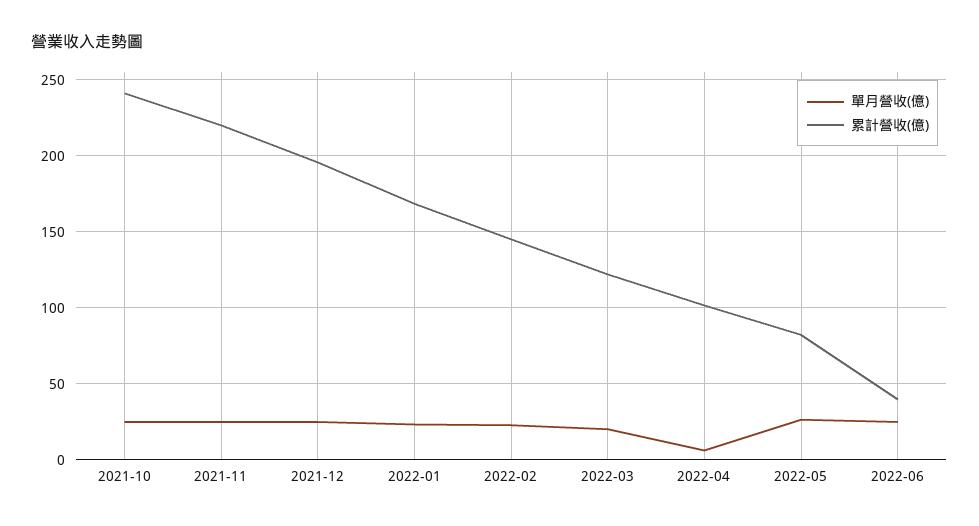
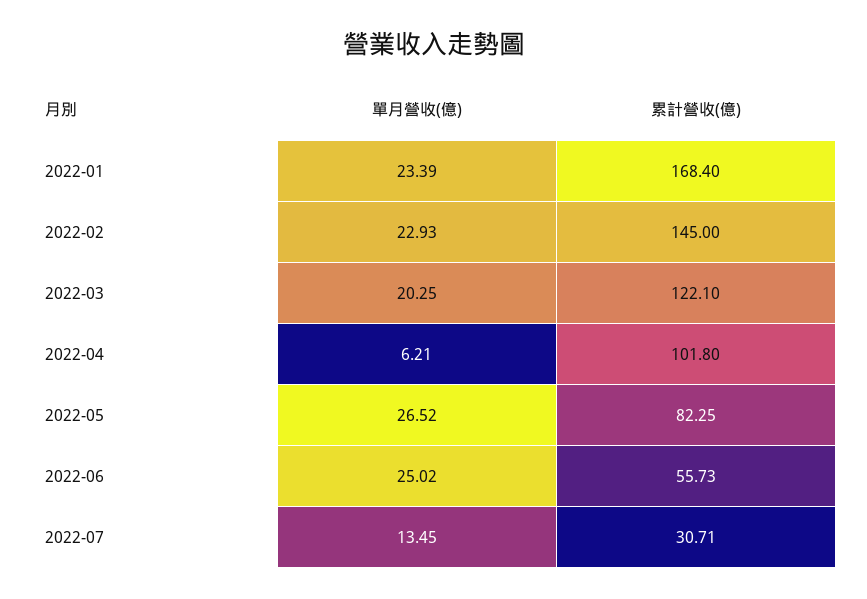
單月營收(億), 2021-10: 25 -> none
累計營收(億), 2021-10: 240 -> none
單月營收(億), 2021-11: 25 -> none
累計營收(億), 2021-11: 220 -> none
單月營收(億), 2021-12: 25 -> none
累計營收(億), 2021-12: 195 -> none
累計營收(億), 2022-06: 40 -> 55.73
單月營收(億), 2022-07: none -> 13.45
累計營收(億), 2022-07: none -> 30.71

